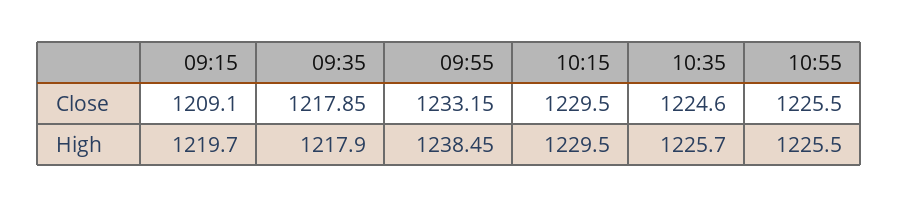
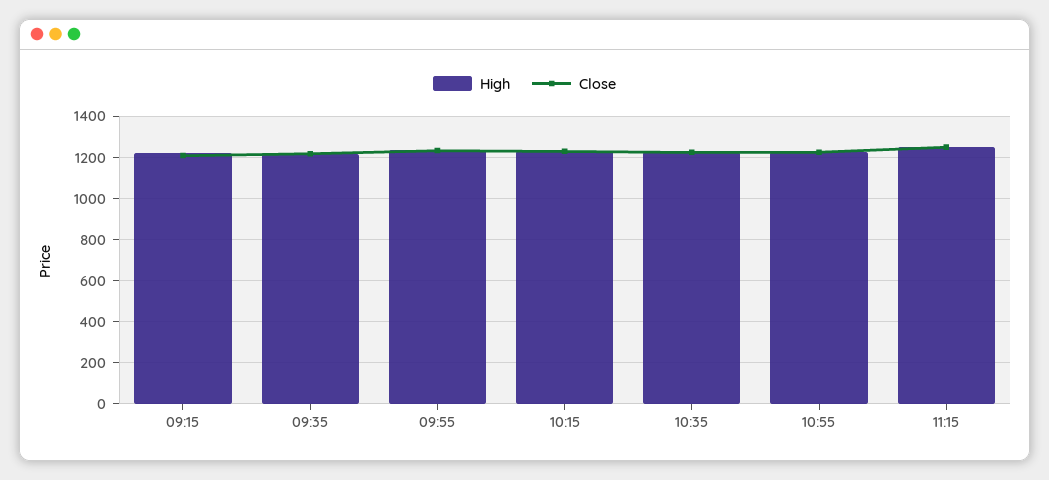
High, 11:15: none -> 1250
Close, 11:15: none -> 1250

